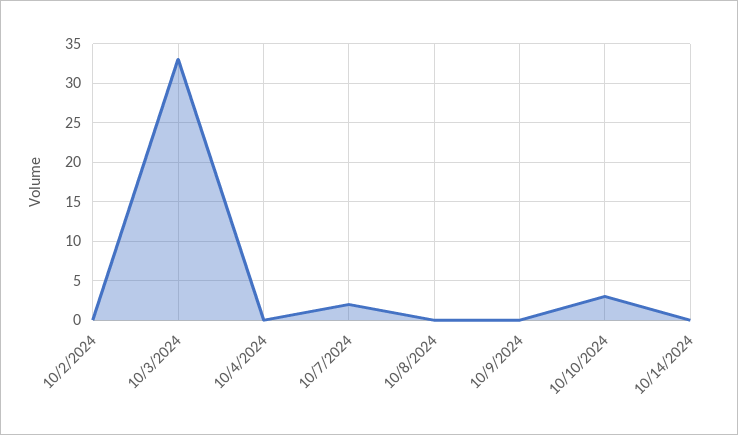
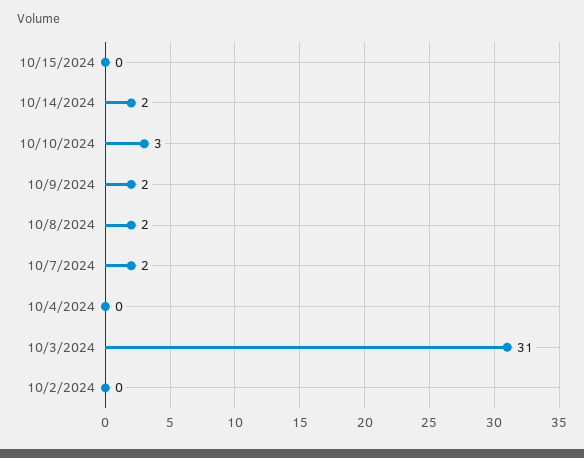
10/3/2024: 33 -> 31
10/8/2024: 0 -> 2
10/9/2024: 0 -> 2
10/14/2024: 0 -> 2
10/15/2024: none -> 0

